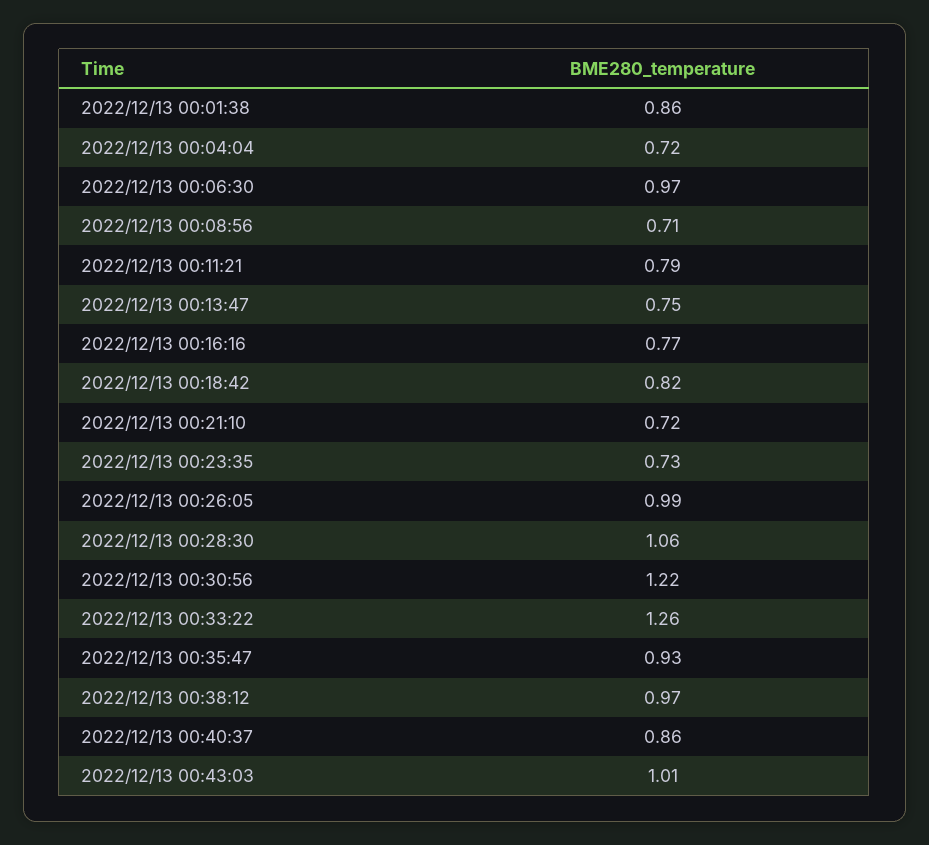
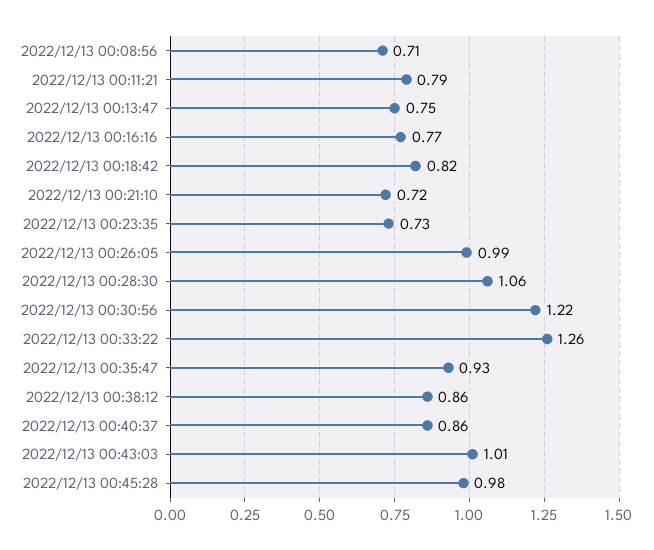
2022/12/13 00:01:38: 0.86 -> none
2022/12/13 00:04:04: 0.72 -> none
2022/12/13 00:06:30: 0.97 -> none
2022/12/13 00:38:12: 0.97 -> 0.86
2022/12/13 00:45:28: none -> 0.98

